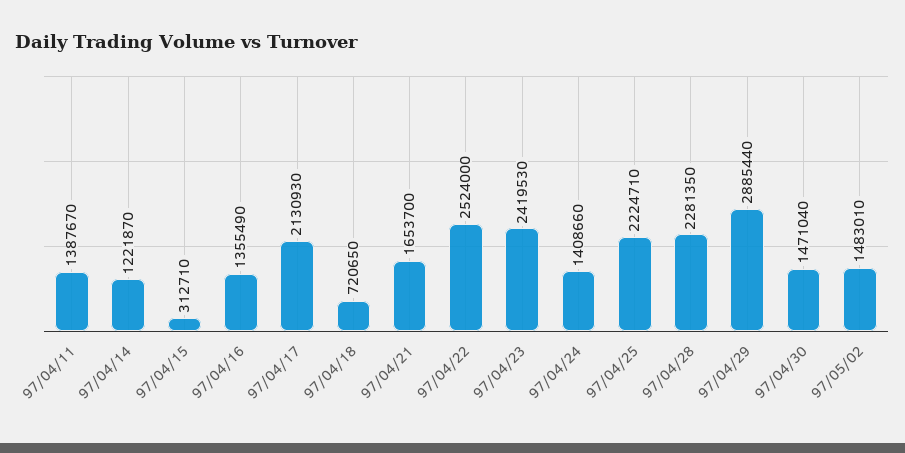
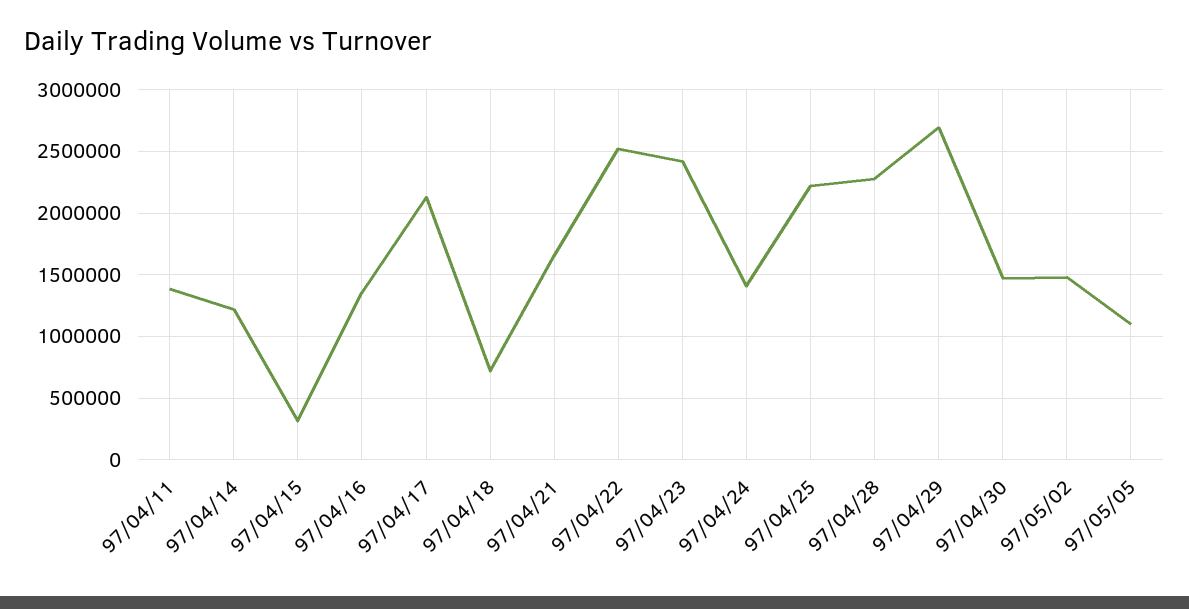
97/04/29: 2885440 -> 2700000
97/05/05: none -> 1100000

